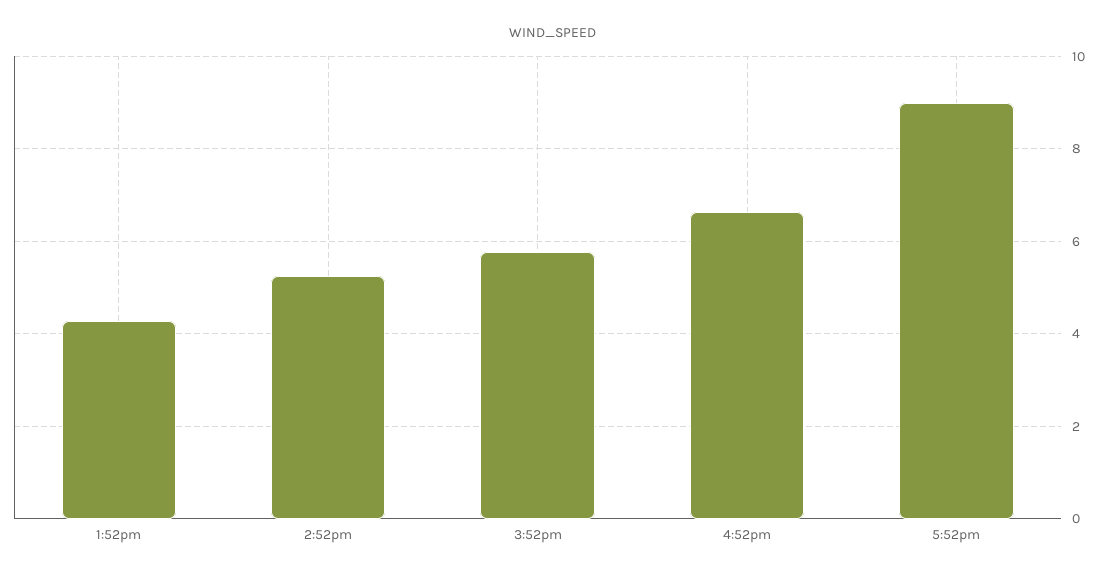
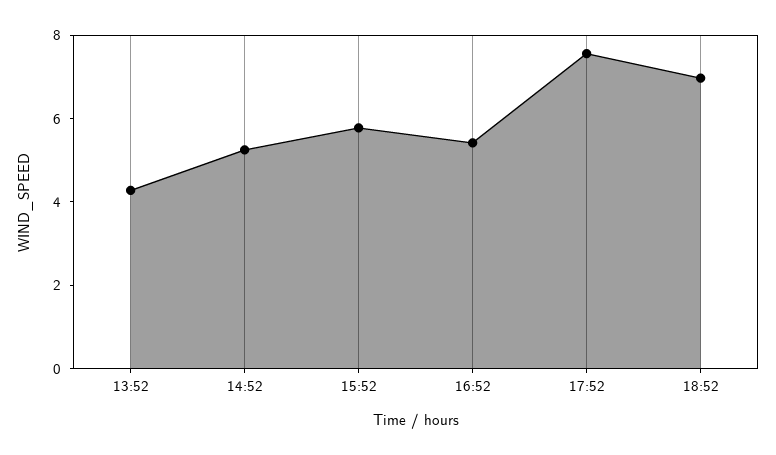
4:52pm: 6.6 -> 5.5
5:52pm: 9 -> 7.5
18:52: none -> 7

